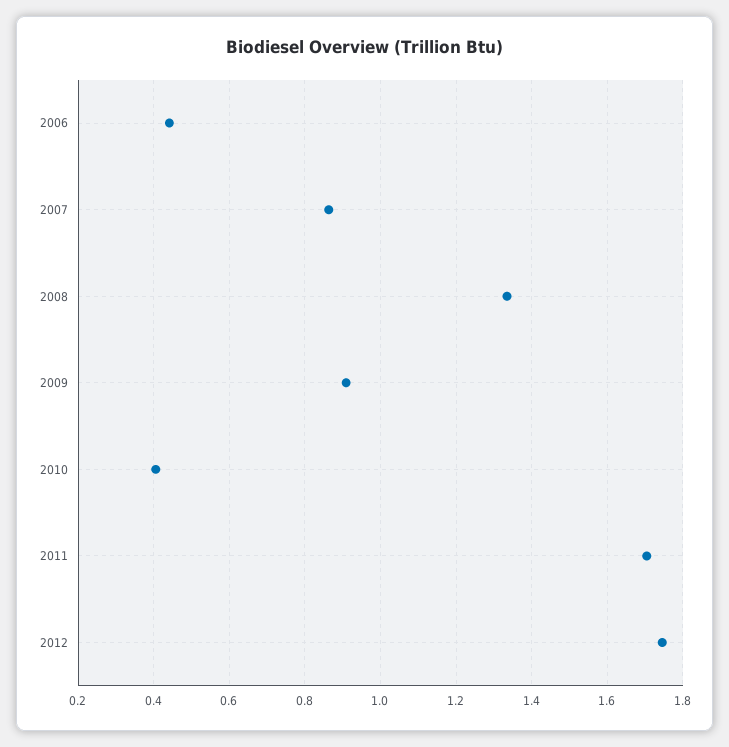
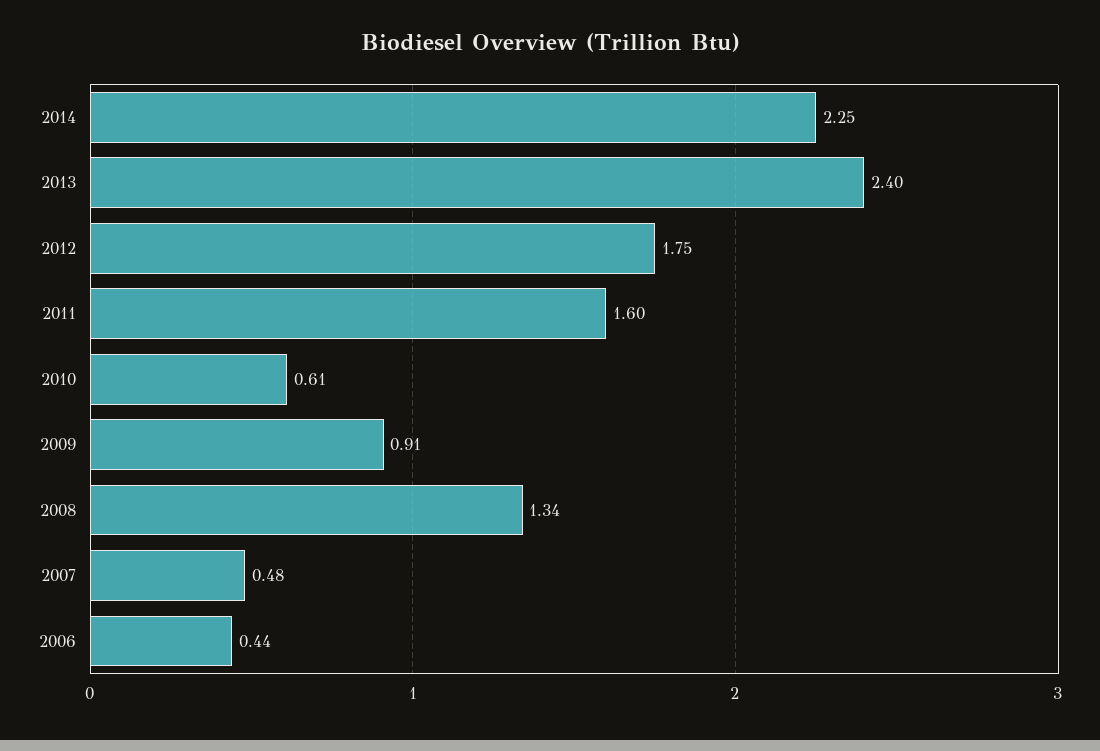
2007: 0.86 -> 0.48
2010: 0.4 -> 0.61
2011: 1.7 -> 1.6
2014: none -> 2.25
2013: none -> 2.4

